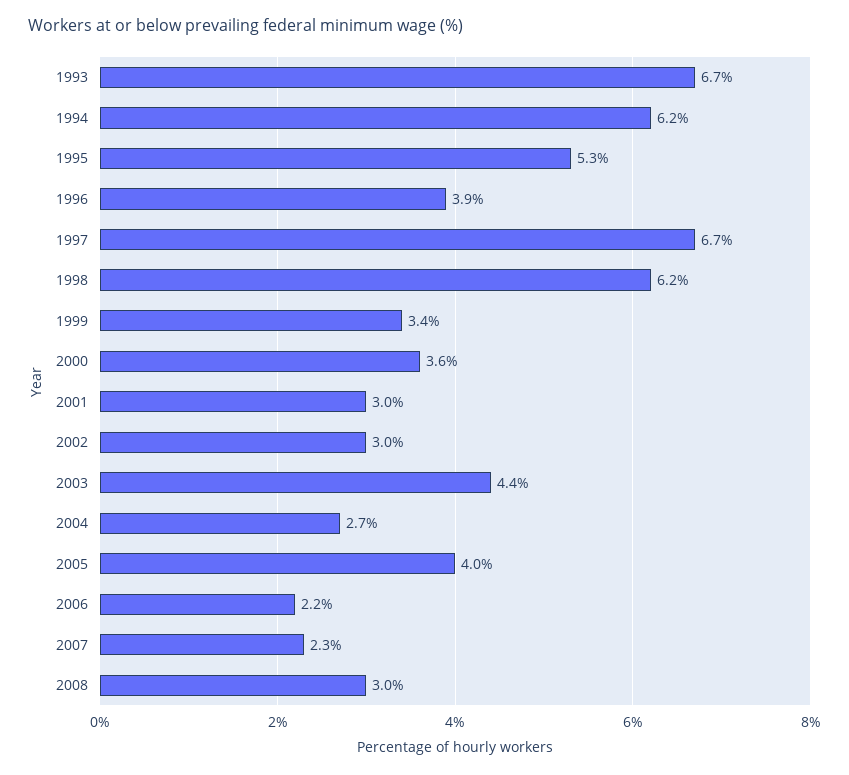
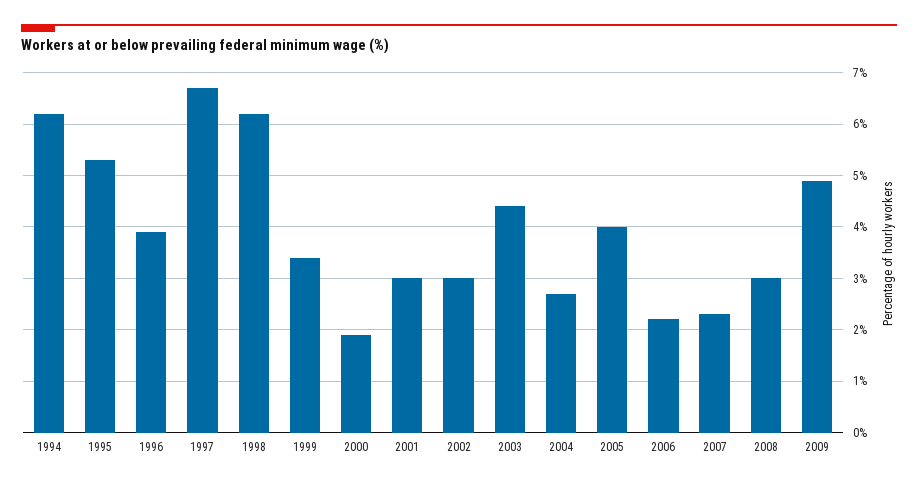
1993: 6.7 -> none
2000: 3.6 -> 2
2009: none -> 5

